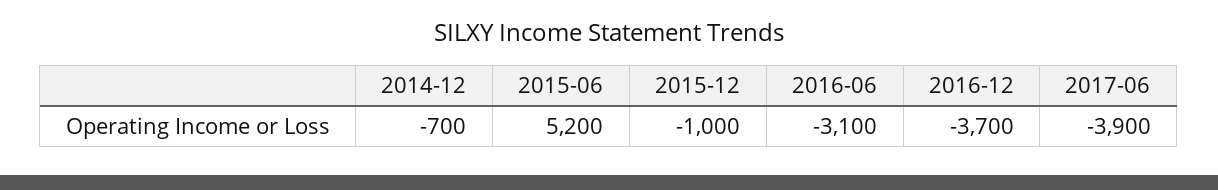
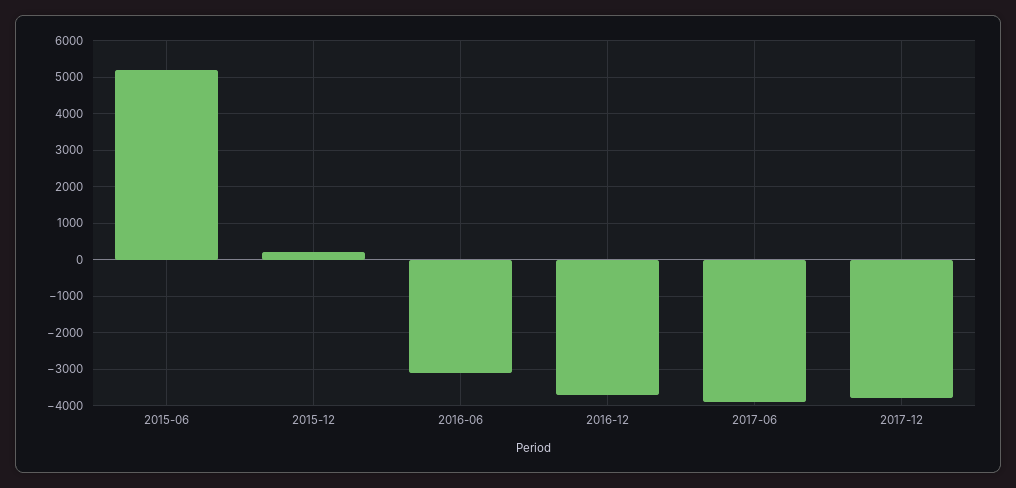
2014-12: -700 -> none
2015-12: -1000 -> 200
2017-12: none -> -3800

